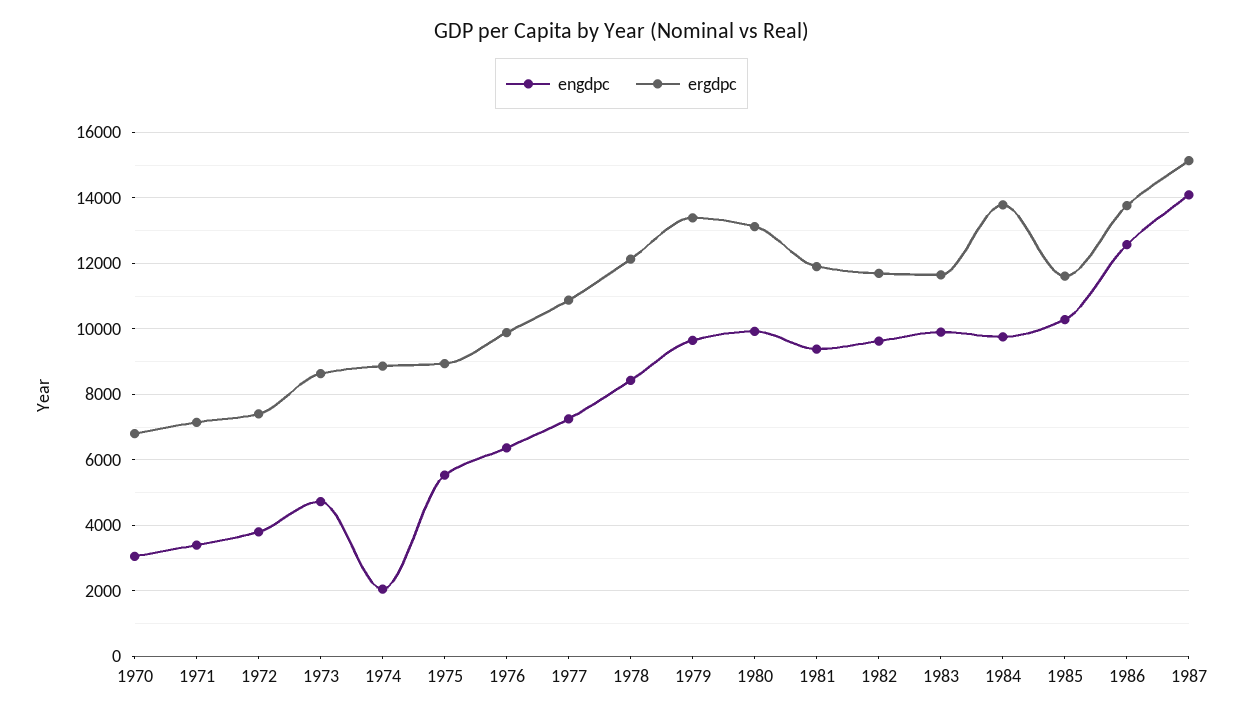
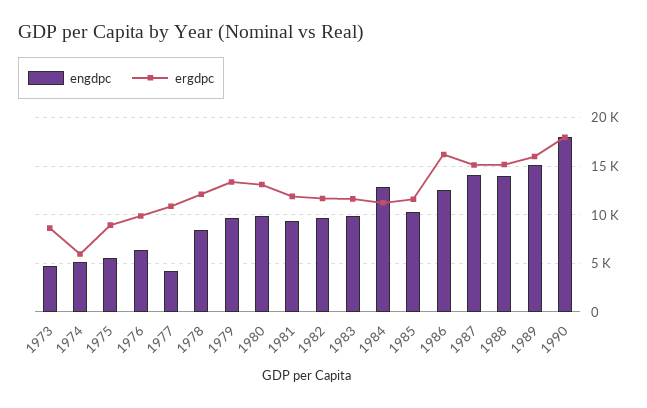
engdpc, 1970: 3000 -> none
ergdpc, 1970: 6800 -> none
engdpc, 1971: 3400 -> none
ergdpc, 1971: 7200 -> none
engdpc, 1972: 3800 -> none
ergdpc, 1972: 7400 -> none
engdpc, 1974: 2000 -> 5000
ergdpc, 1974: 8800 -> 6000
engdpc, 1977: 7200 -> 4000
engdpc, 1984: 9800 -> 13000
ergdpc, 1984: 13800 -> 11000
ergdpc, 1986: 13800 -> 16000
engdpc, 1988: none -> 14000
ergdpc, 1988: none -> 15000
engdpc, 1989: none -> 15000
ergdpc, 1989: none -> 16000
engdpc, 1990: none -> 18000
ergdpc, 1990: none -> 18000

